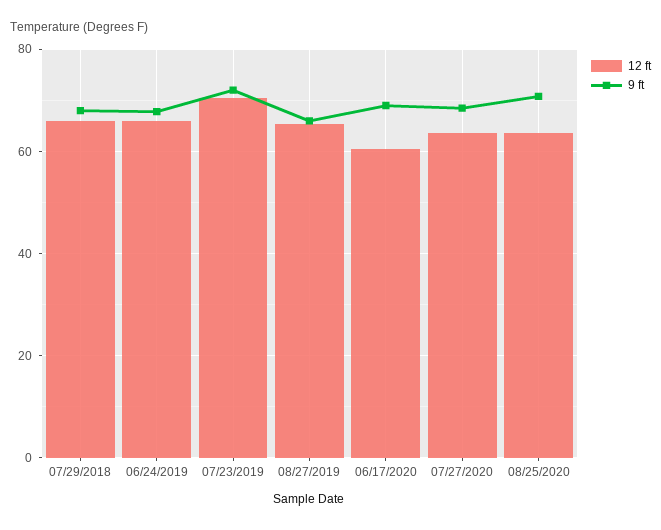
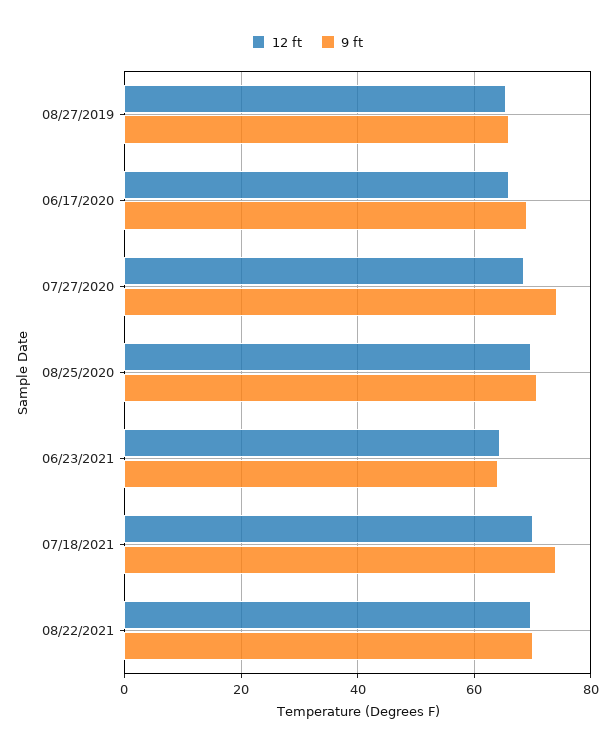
12 ft, 07/29/2018: 66 -> none
9 ft, 07/29/2018: 68 -> none
12 ft, 06/24/2019: 66 -> none
9 ft, 06/24/2019: 68 -> none
12 ft, 07/23/2019: 70 -> none
9 ft, 07/23/2019: 72 -> none
12 ft, 06/17/2020: 60 -> 66
12 ft, 07/27/2020: 64 -> 68
9 ft, 07/27/2020: 68 -> 74
12 ft, 08/25/2020: 64 -> 70
12 ft, 06/23/2021: none -> 64
9 ft, 06/23/2021: none -> 64
12 ft, 07/18/2021: none -> 70
9 ft, 07/18/2021: none -> 74
12 ft, 08/22/2021: none -> 70
9 ft, 08/22/2021: none -> 70

